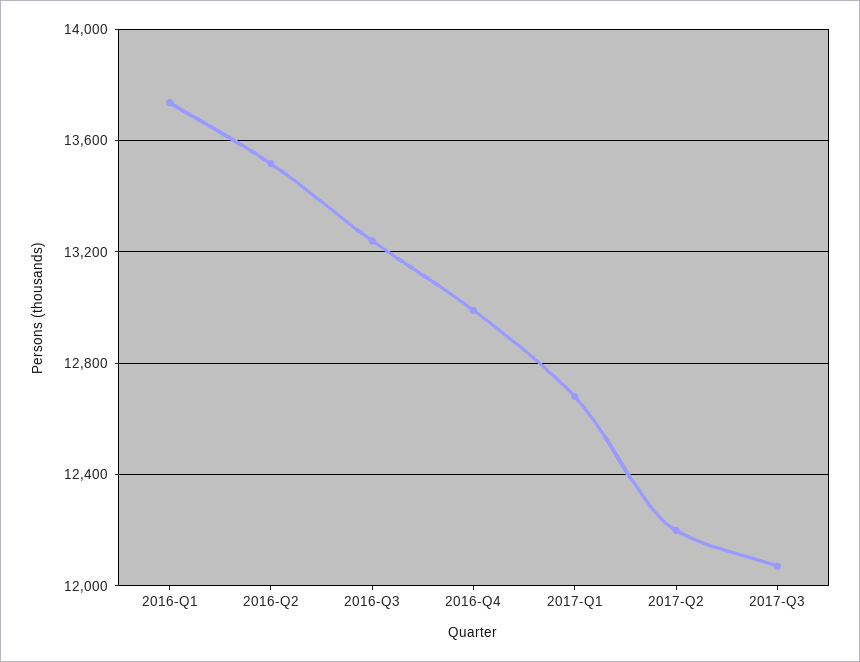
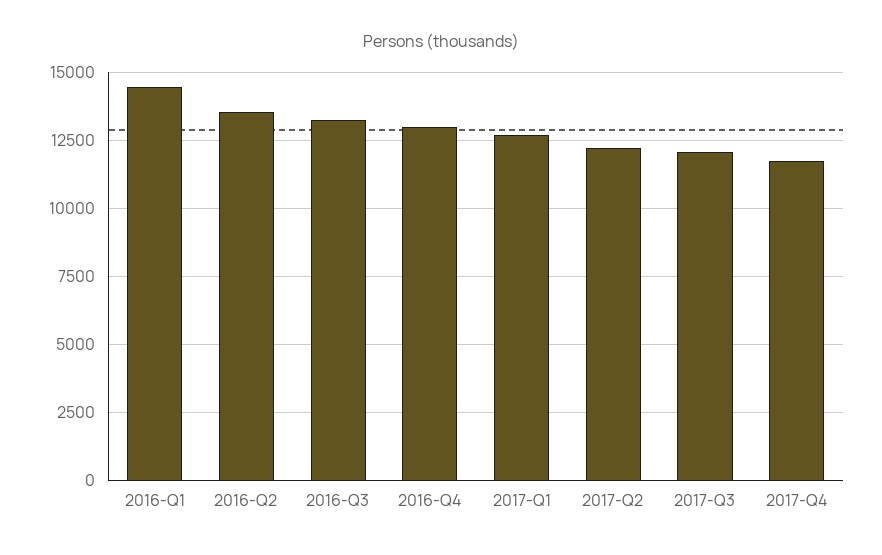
2016-Q1: 13750 -> 14500
2017-Q4: none -> 11750

